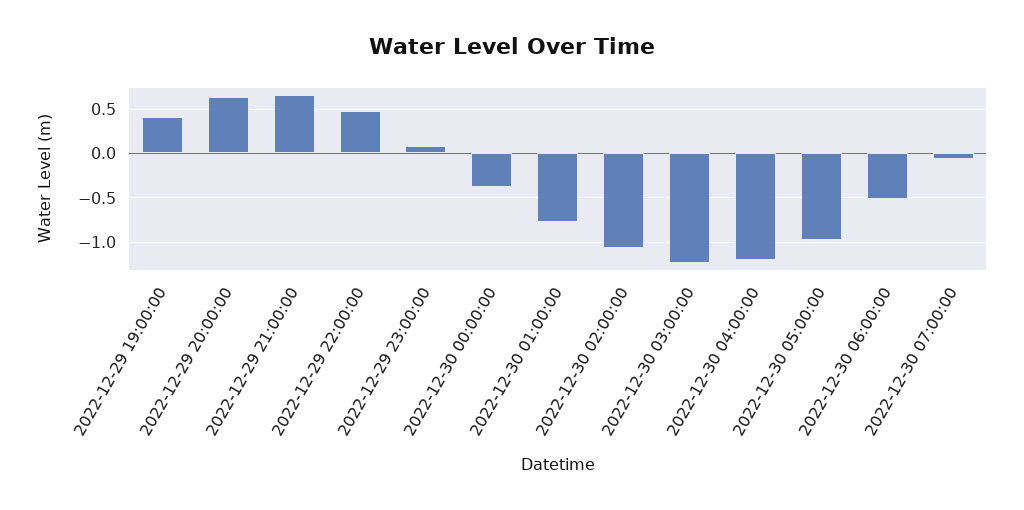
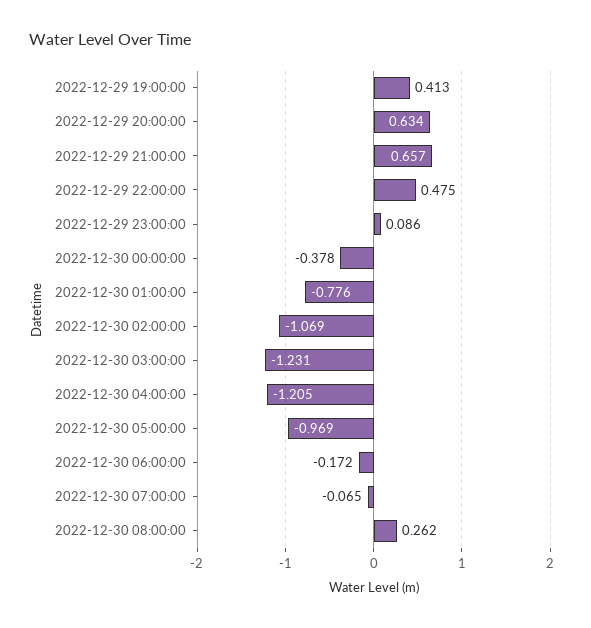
2022-12-30 06:00:00: -0.5 -> -0.172
2022-12-30 08:00:00: none -> 0.262

